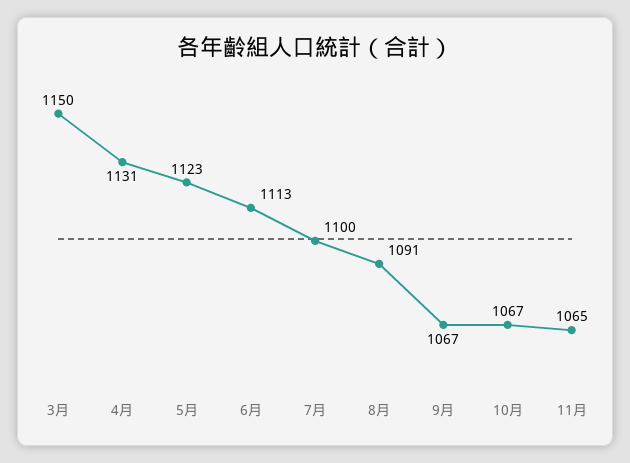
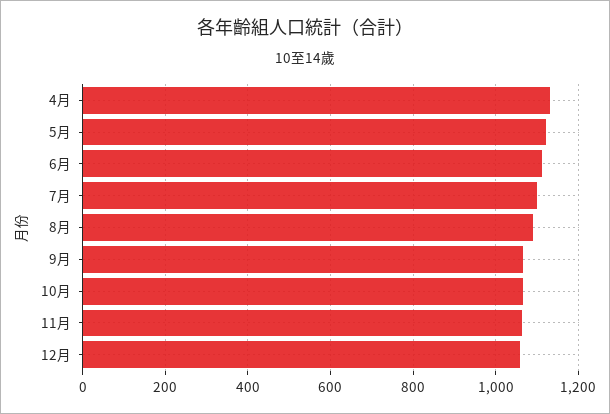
3月: 1150 -> none
12月: none -> 1060

